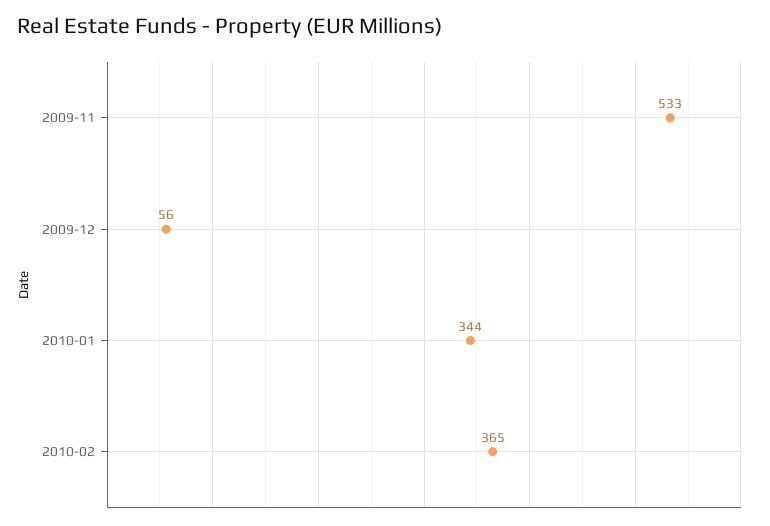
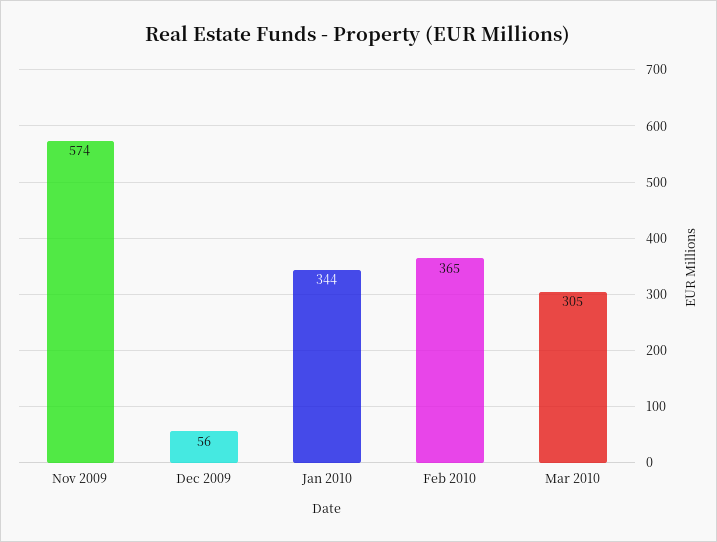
2009-11: 533 -> 574
Mar 2010: none -> 305

